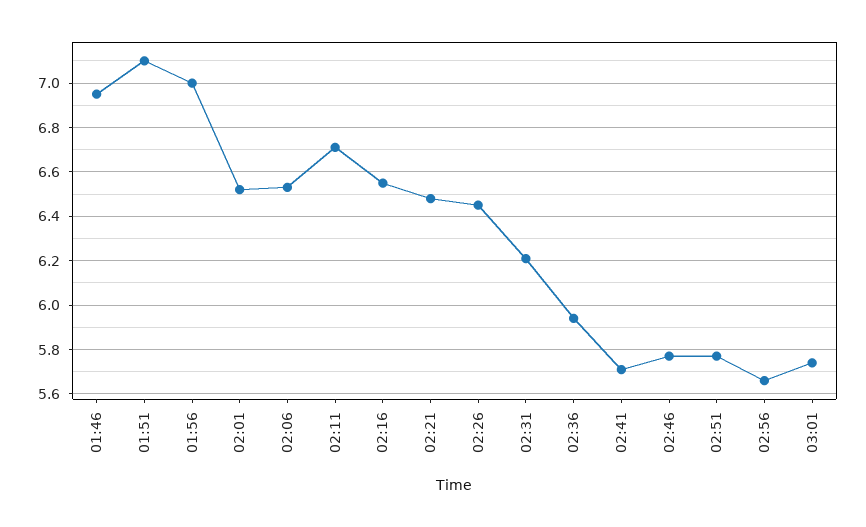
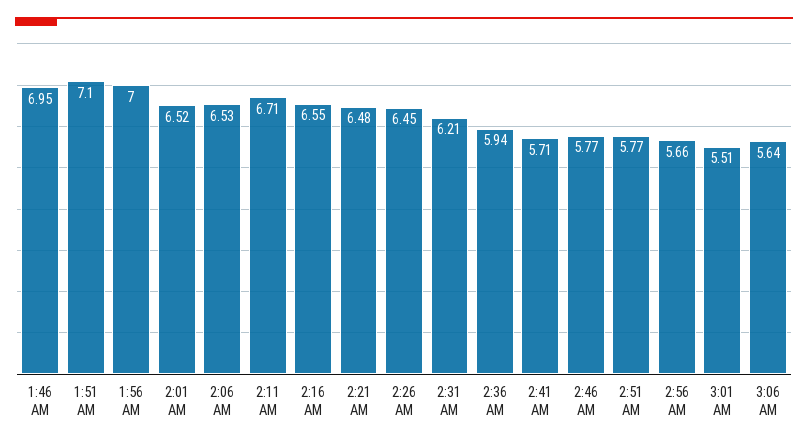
03:01: 5.75 -> 5.51
3:06 AM: none -> 5.64

